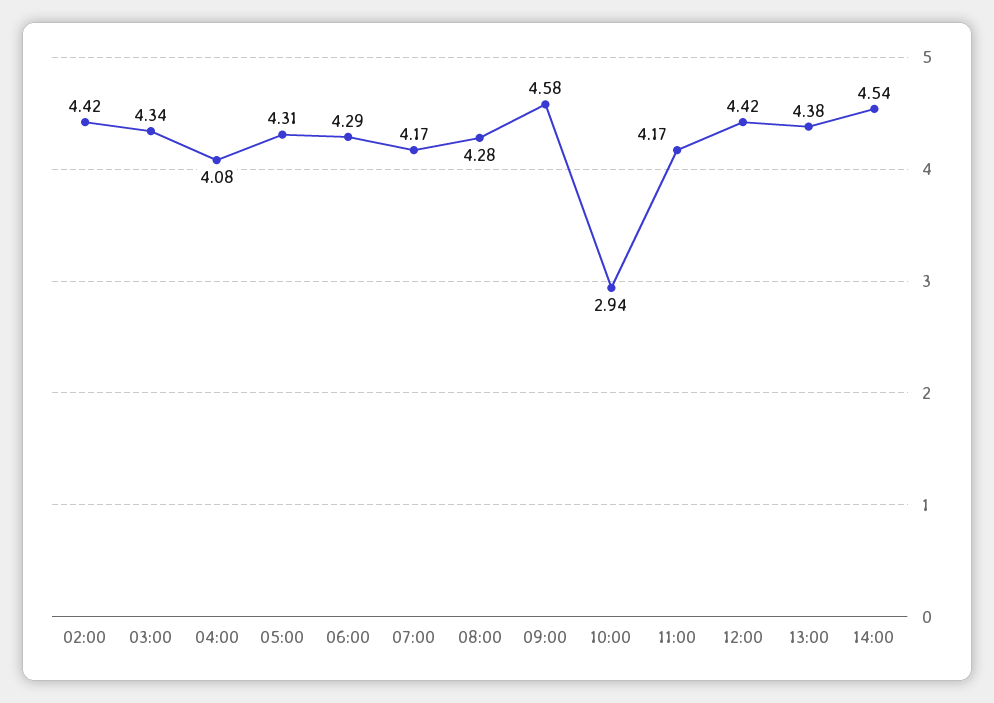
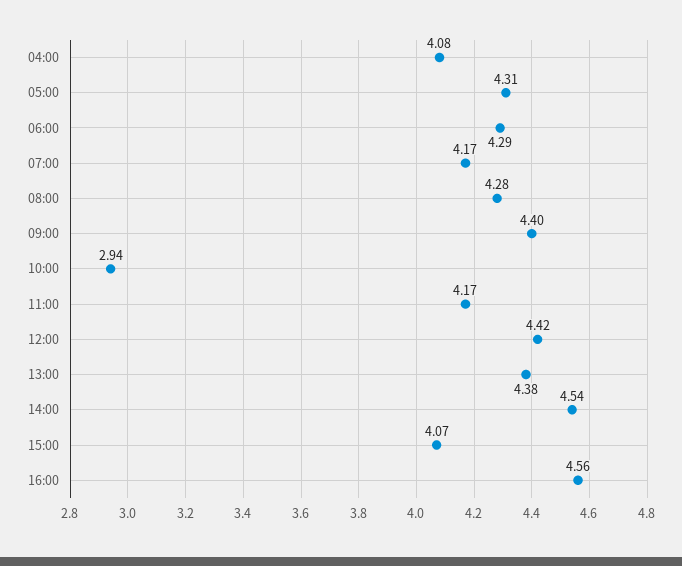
02:00: 4.42 -> none
03:00: 4.34 -> none
09:00: 4.58 -> 4.4
15:00: none -> 4.07
16:00: none -> 4.56

